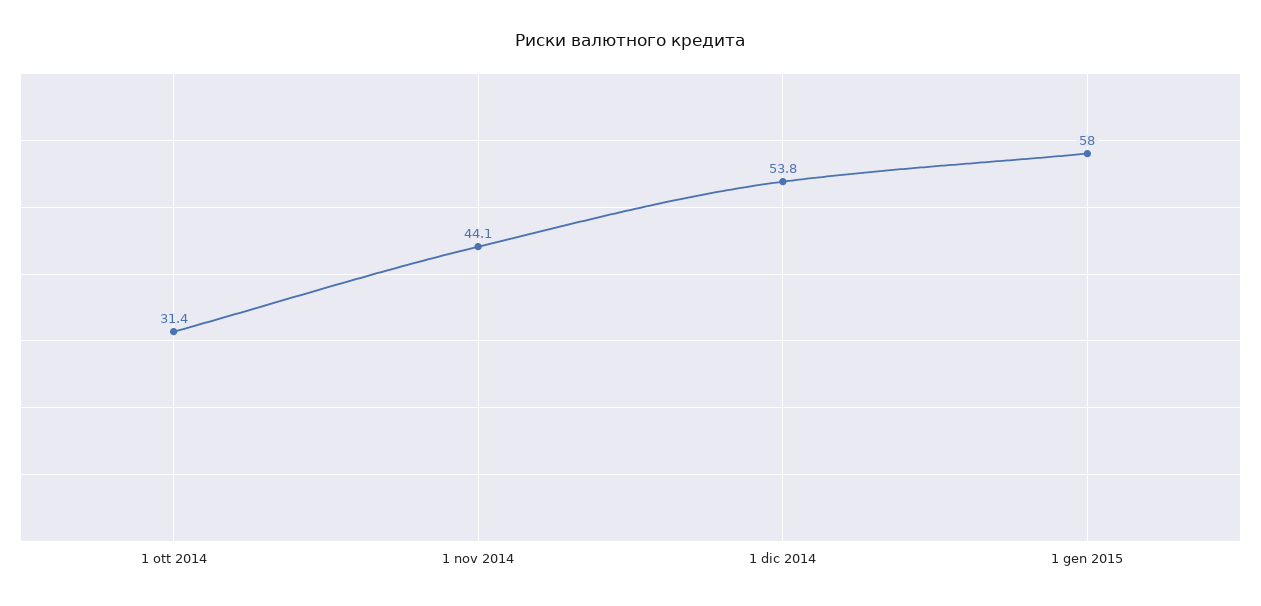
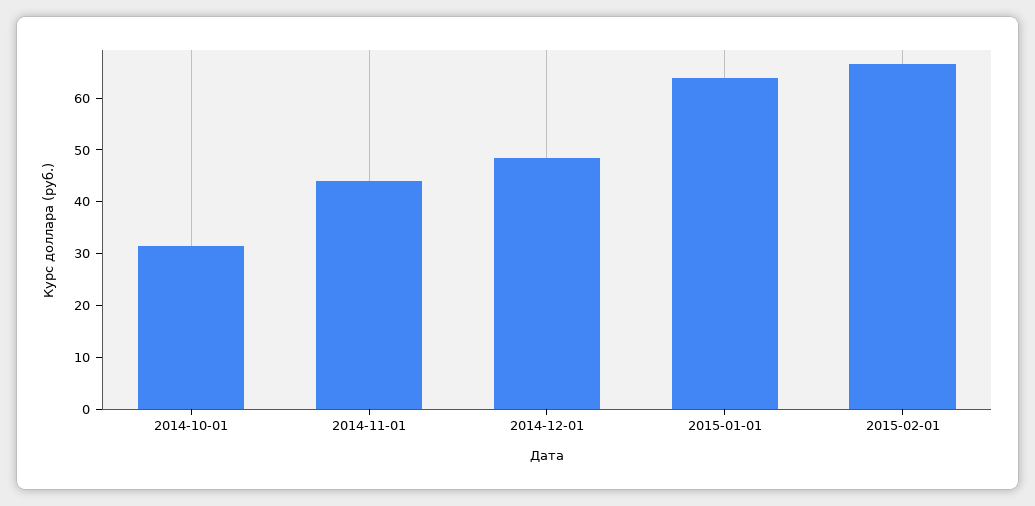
1 dic 2014: 53.8 -> 48
1 gen 2015: 58 -> 64
2015-02-01: none -> 66

